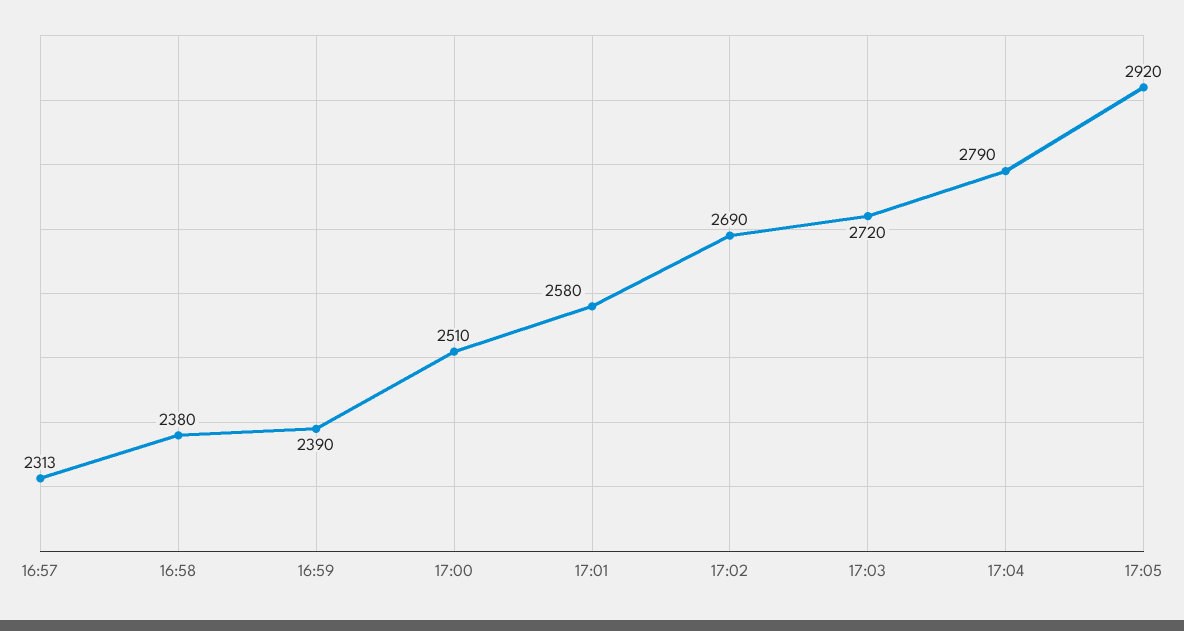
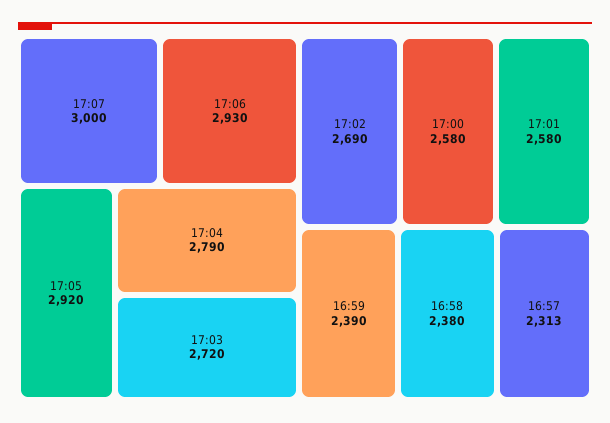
17:00: 2510 -> 2580
17:07: none -> 3000
17:06: none -> 2930

